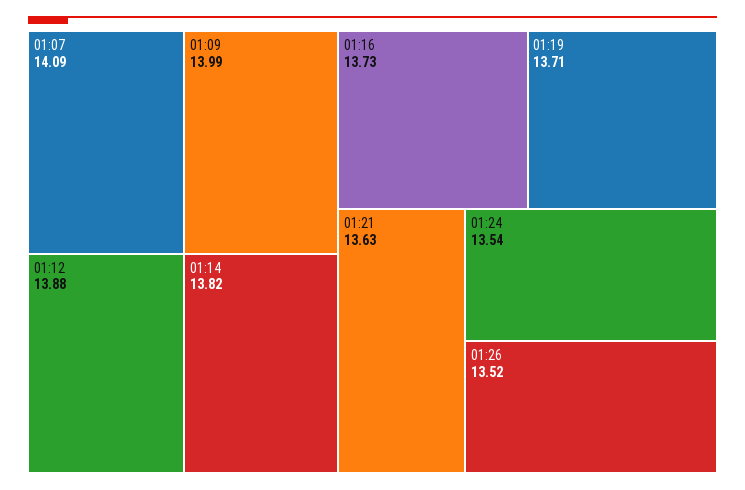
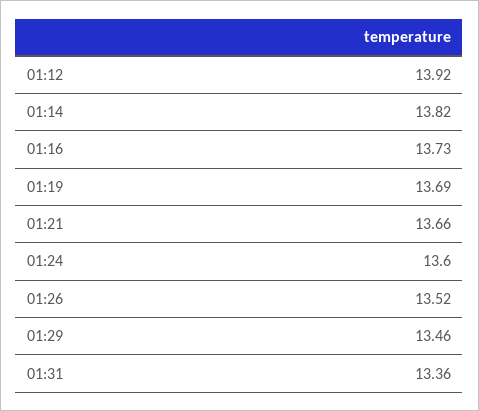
01:07: 14.09 -> none
01:09: 13.99 -> none
01:12: 13.88 -> 13.92
01:19: 13.71 -> 13.69
01:21: 13.63 -> 13.66
01:24: 13.54 -> 13.6
01:29: none -> 13.46
01:31: none -> 13.36

